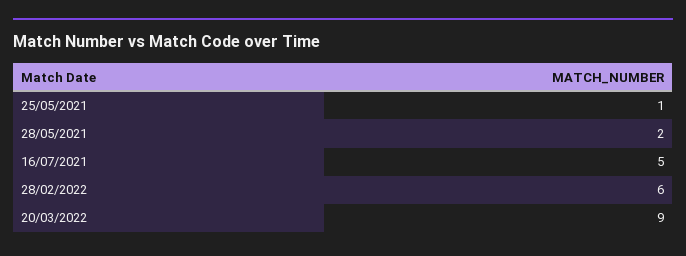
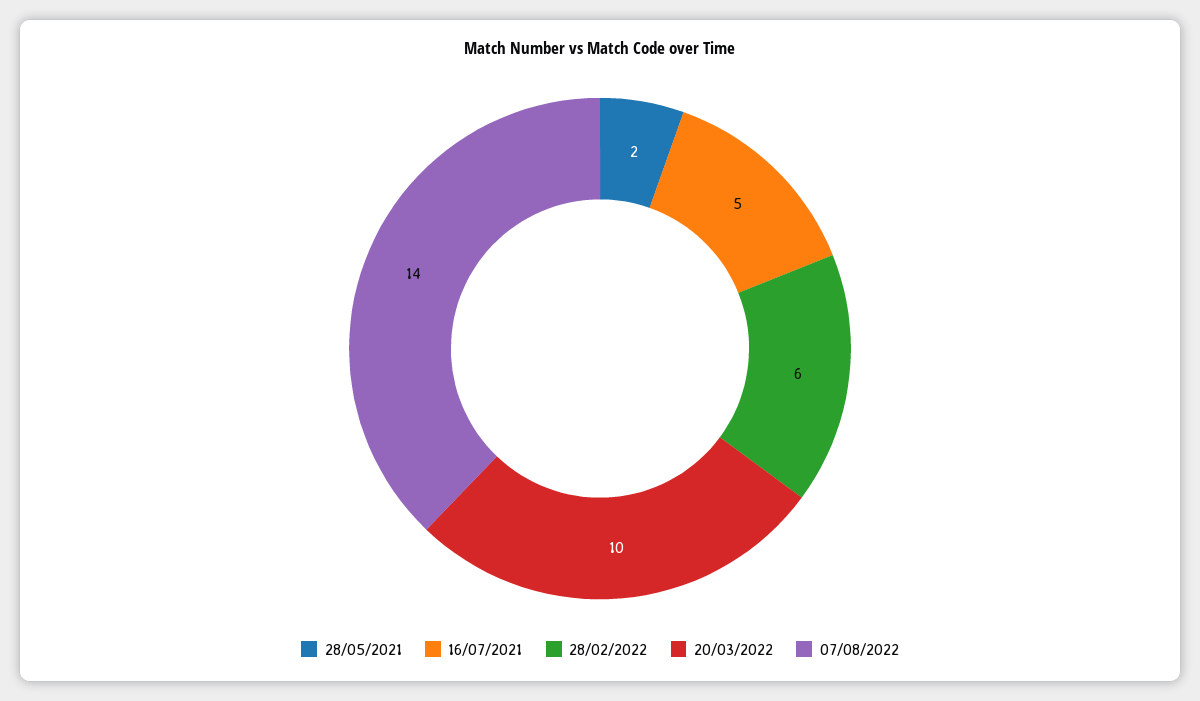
25/05/2021: 1 -> none
20/03/2022: 9 -> 10
07/08/2022: none -> 14

